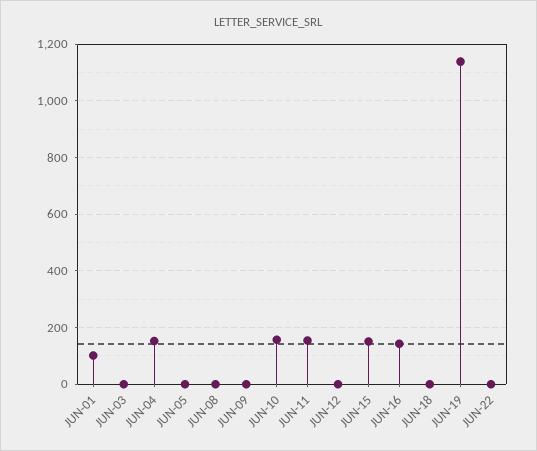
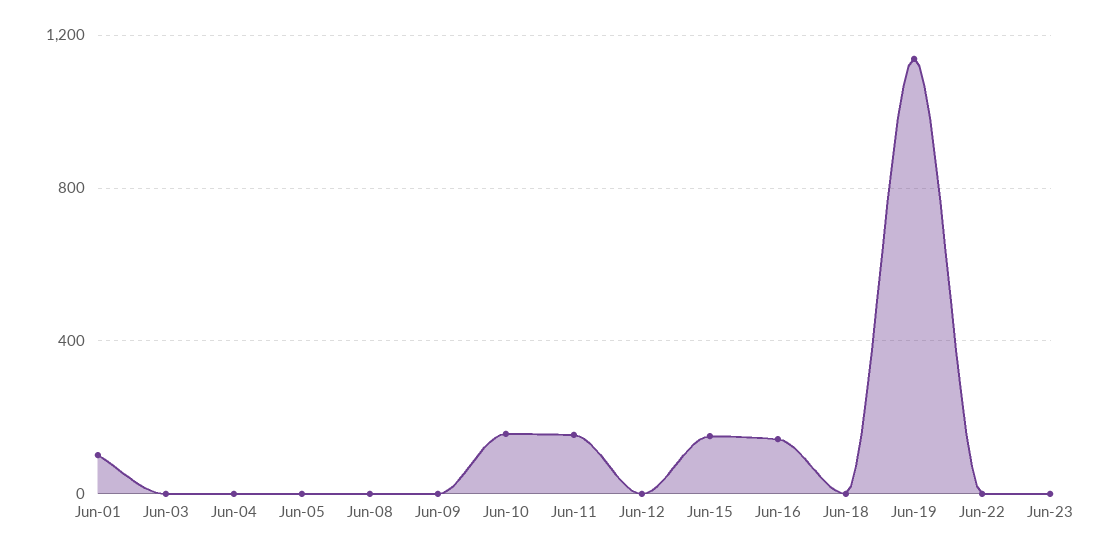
JUN-04: 150 -> 0
Jun-23: none -> 0

